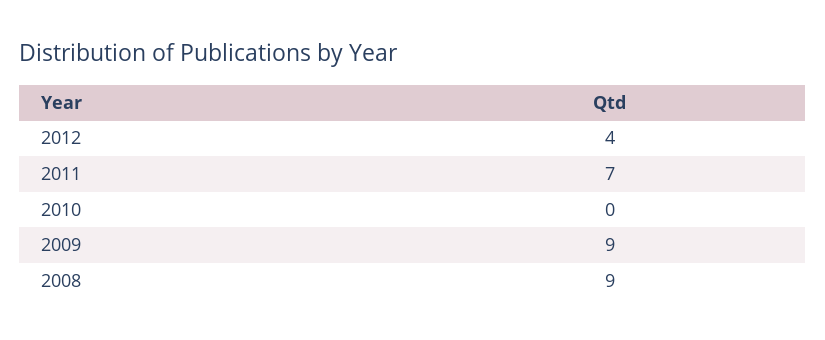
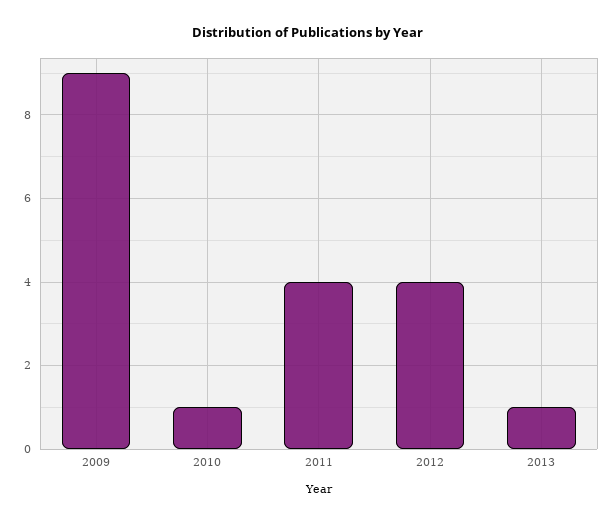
2011: 7 -> 4
2010: 0 -> 1
2008: 9 -> none
2013: none -> 1

